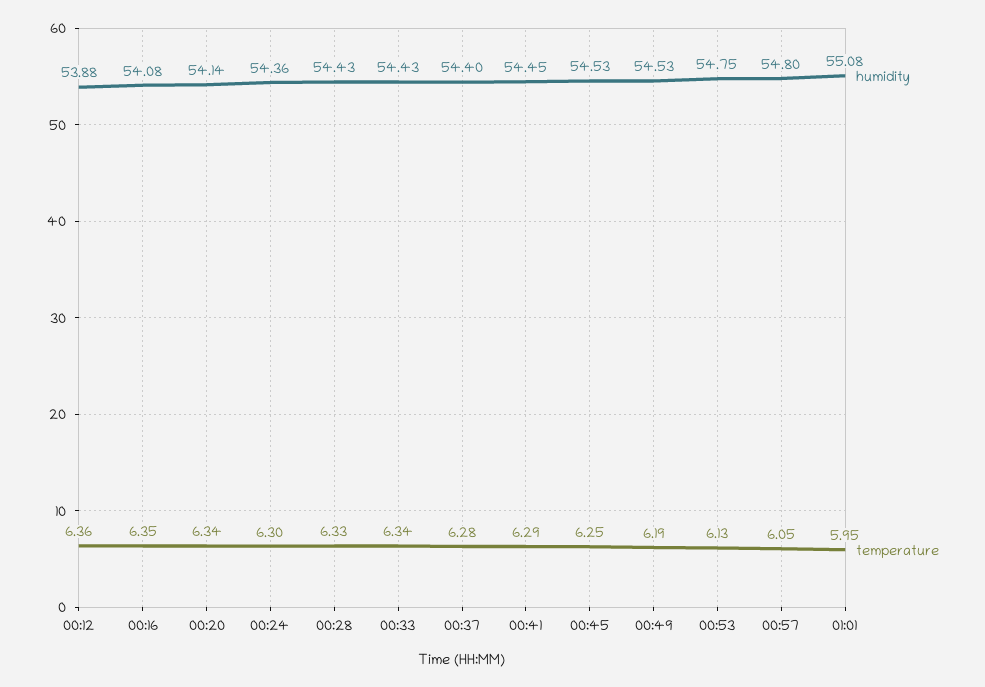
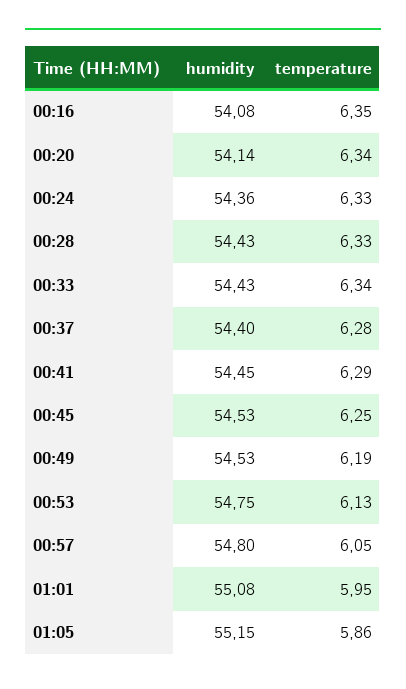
humidity, 00:12: 53.88 -> none
temperature, 00:12: 6.36 -> none
temperature, 00:24: 6.3 -> 6.33
humidity, 01:05: none -> 55.15
temperature, 01:05: none -> 5.86

